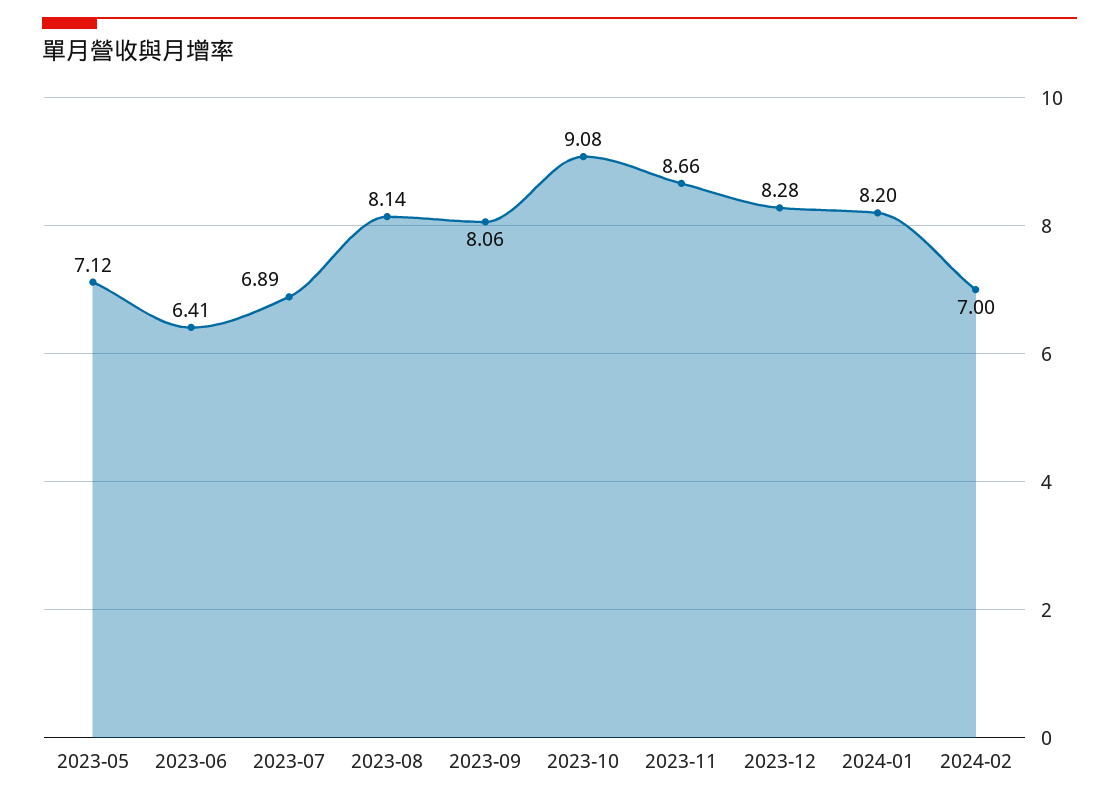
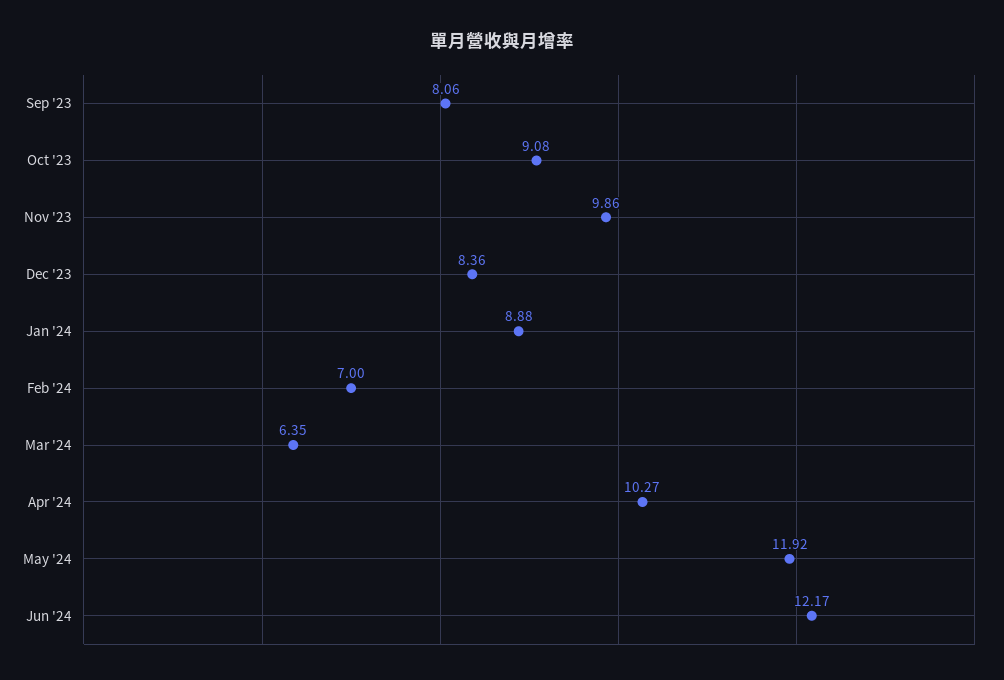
2023-05: 7.12 -> none
2023-06: 6.41 -> none
2023-07: 6.89 -> none
2023-08: 8.14 -> none
2023-11: 8.66 -> 9.86
2023-12: 8.28 -> 8.36
2024-01: 8.2 -> 8.88
Mar '24: none -> 6.35
Apr '24: none -> 10.27
May '24: none -> 11.92
Jun '24: none -> 12.17

